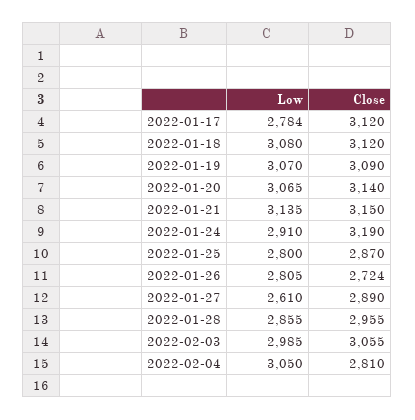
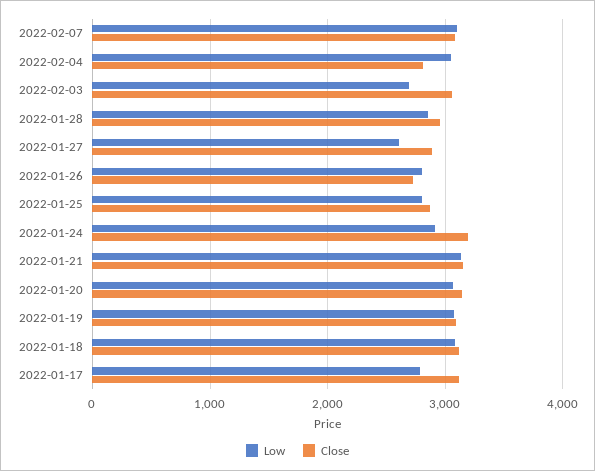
Low, 2022-02-03: 2985 -> 2700
Low, 2022-02-07: none -> 3100
Close, 2022-02-07: none -> 3100

